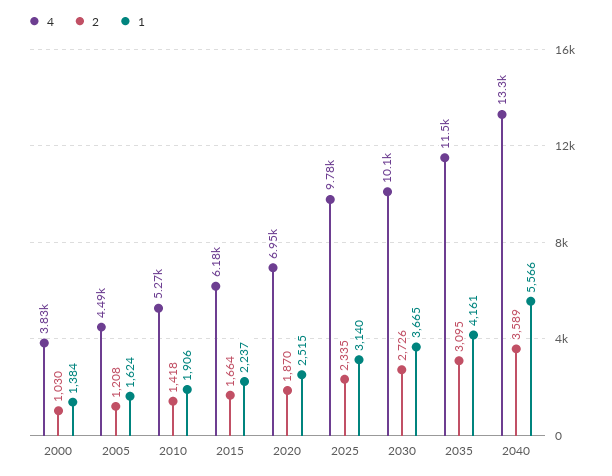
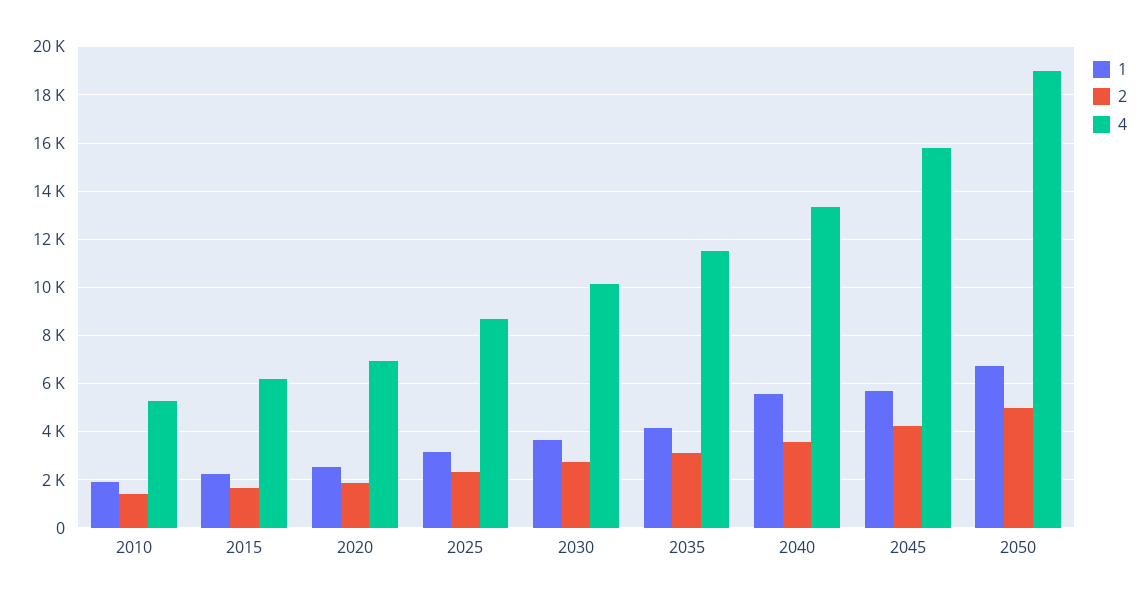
4, 2000: 3830 -> none
2, 2000: 1030 -> none
1, 2000: 1384 -> none
4, 2005: 4490 -> none
2, 2005: 1208 -> none
1, 2005: 1624 -> none
4, 2025: 9780 -> 8750
1, 2045: none -> 5750
2, 2045: none -> 4250
4, 2045: none -> 15750
1, 2050: none -> 6750
2, 2050: none -> 5000
4, 2050: none -> 19000

